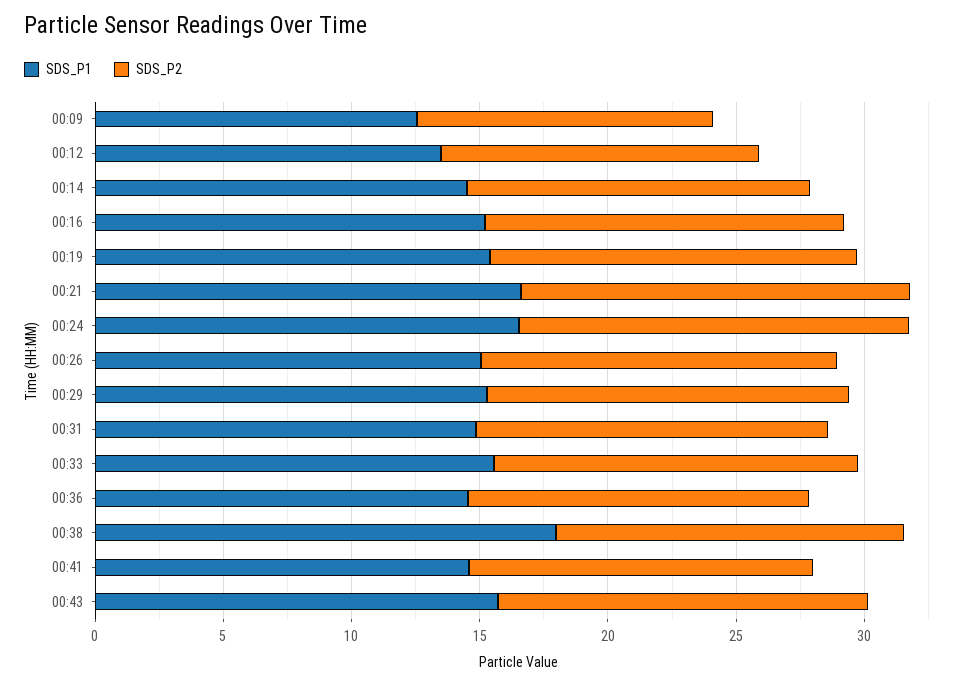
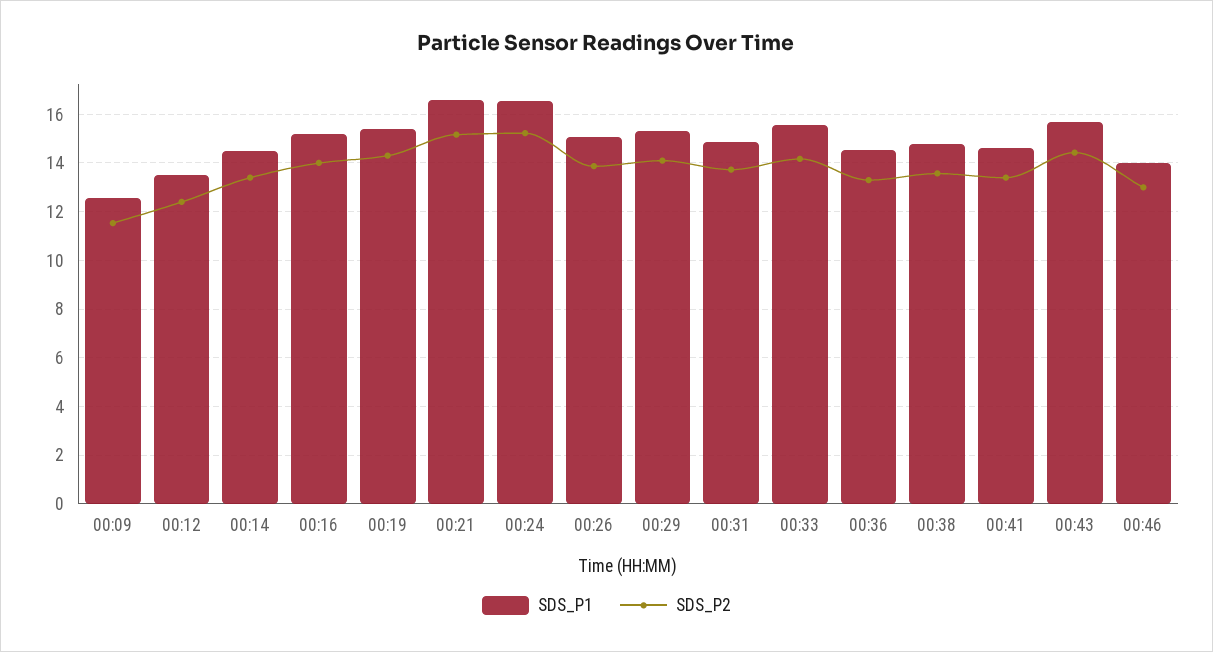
SDS_P1, 00:38: 18 -> 14.75
SDS_P1, 00:46: none -> 14
SDS_P2, 00:46: none -> 13

